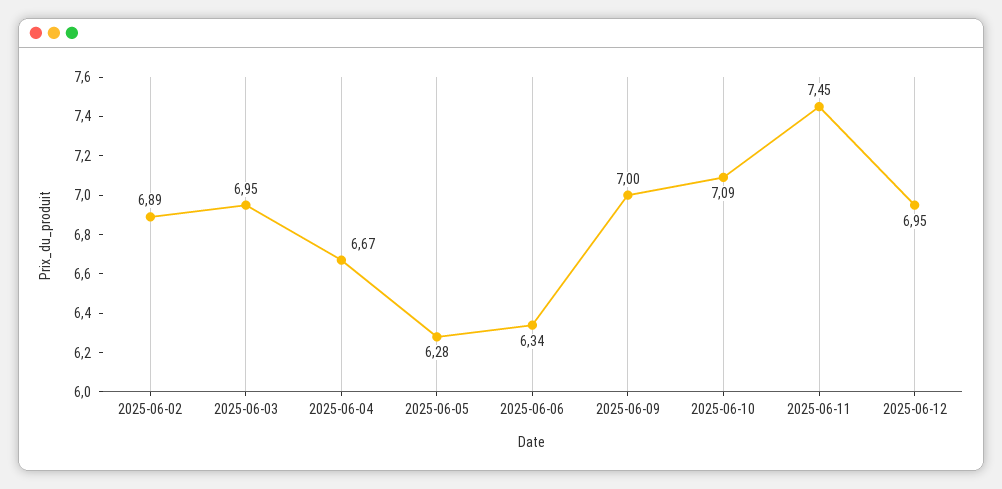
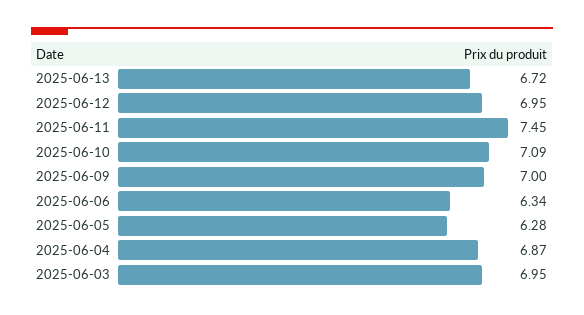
2025-06-02: 6.89 -> none
2025-06-04: 6.67 -> 6.87
2025-06-13: none -> 6.72

